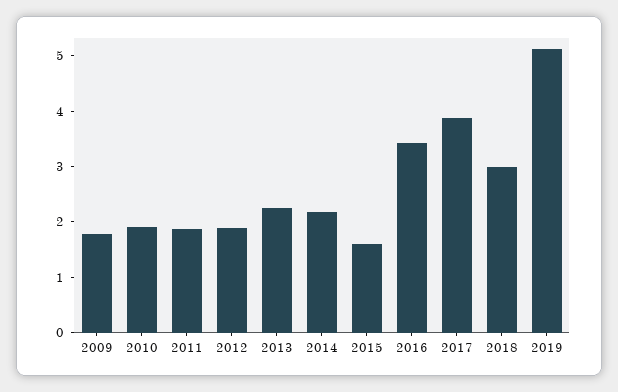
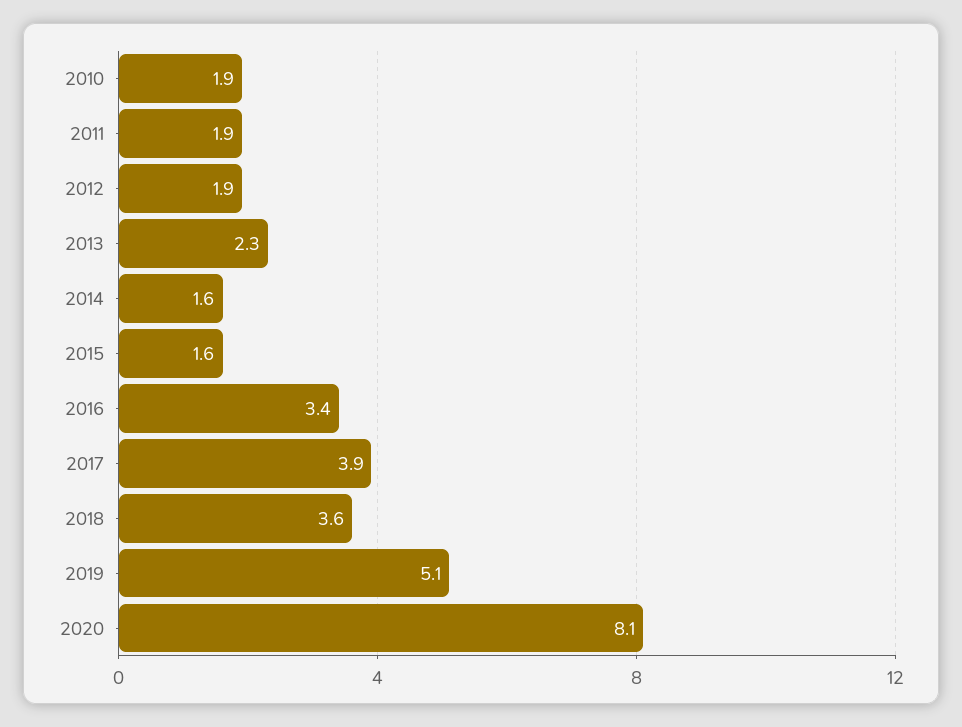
2009: 1.8 -> none
2014: 2.2 -> 1.6
2018: 3 -> 3.6
2020: none -> 8.1

